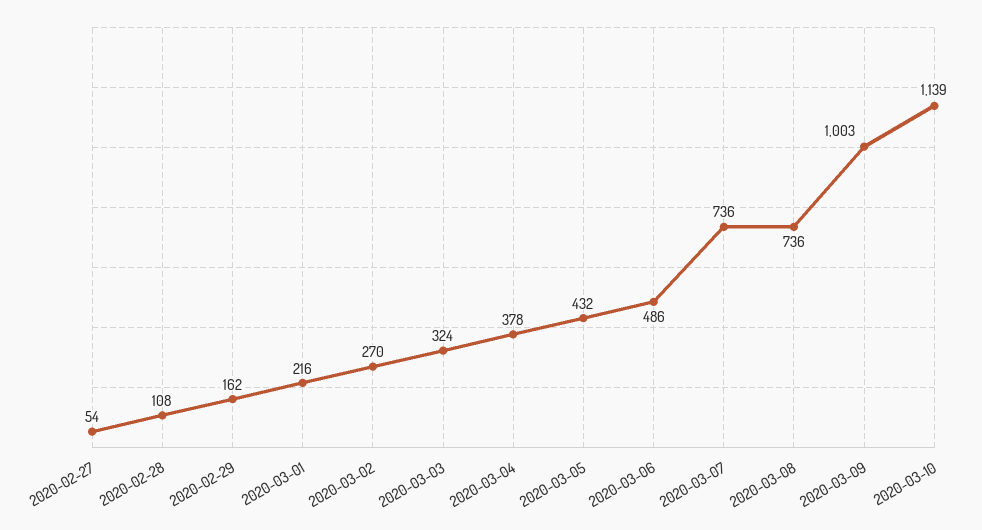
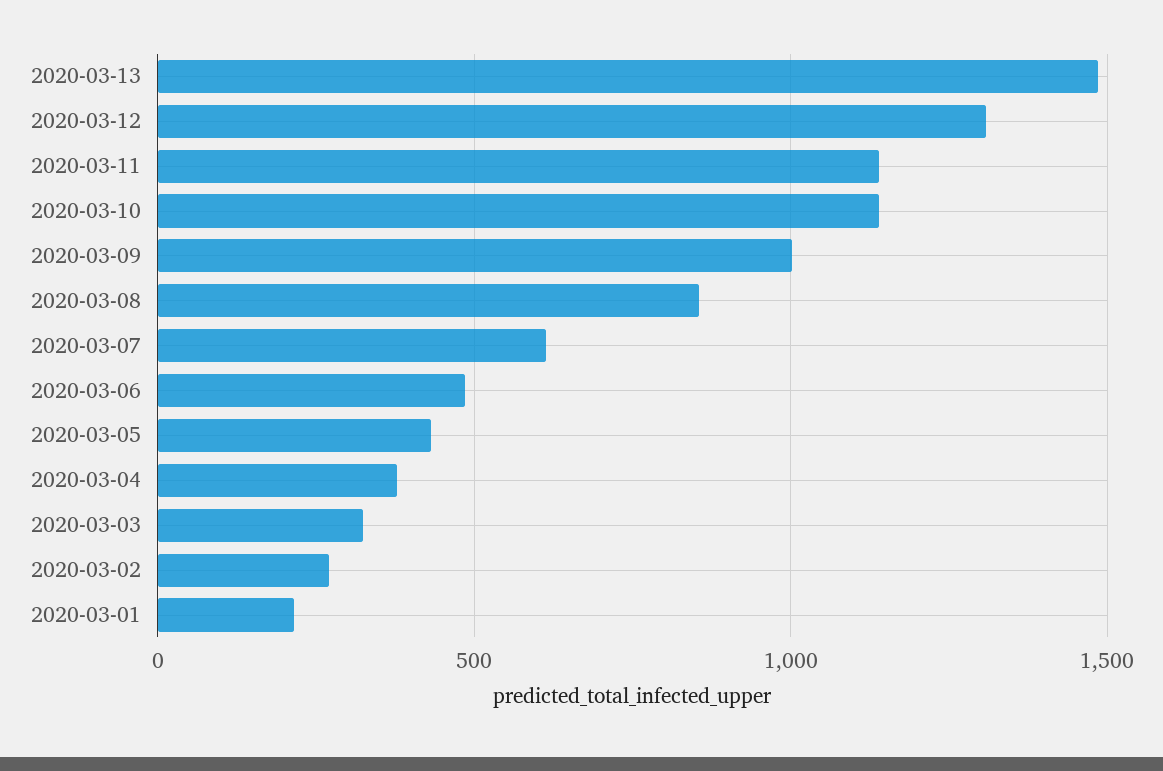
2020-02-27: 54 -> none
2020-02-28: 108 -> none
2020-02-29: 162 -> none
2020-03-07: 736 -> 600
2020-03-08: 736 -> 850
2020-03-13: none -> 1500
2020-03-12: none -> 1300
2020-03-11: none -> 1150

